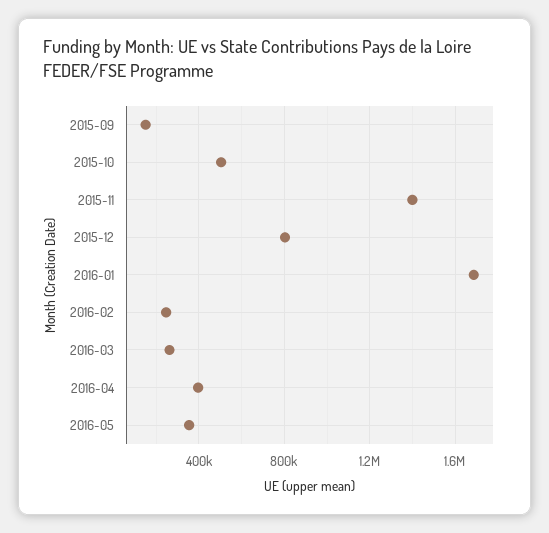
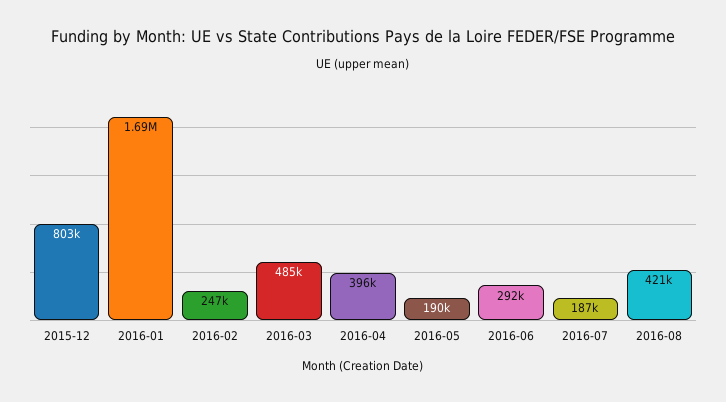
2015-09: 150000 -> none
2015-10: 500000 -> none
2015-11: 1400000 -> none
2016-03: 250000 -> 485000
2016-05: 350000 -> 190000
2016-06: none -> 292000
2016-07: none -> 187000
2016-08: none -> 421000

